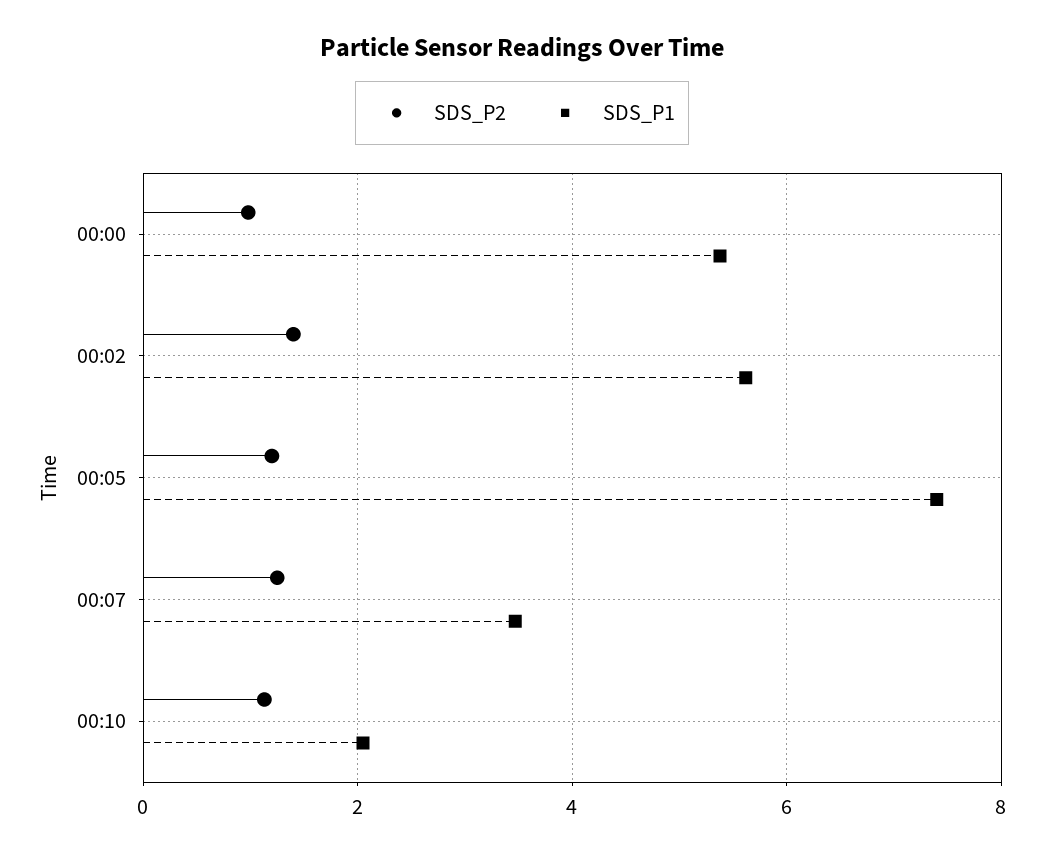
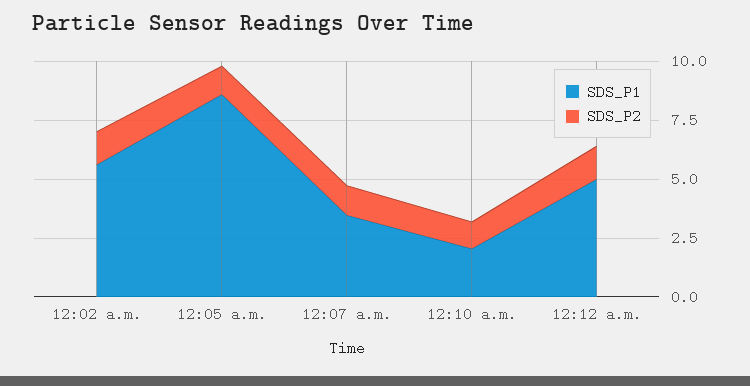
SDS_P2, 00:00: 1 -> none
SDS_P1, 00:00: 5.4 -> none
SDS_P1, 00:05: 7.4 -> 8.5
SDS_P1, 12:12 a.m.: none -> 5
SDS_P2, 12:12 a.m.: none -> 1.5

